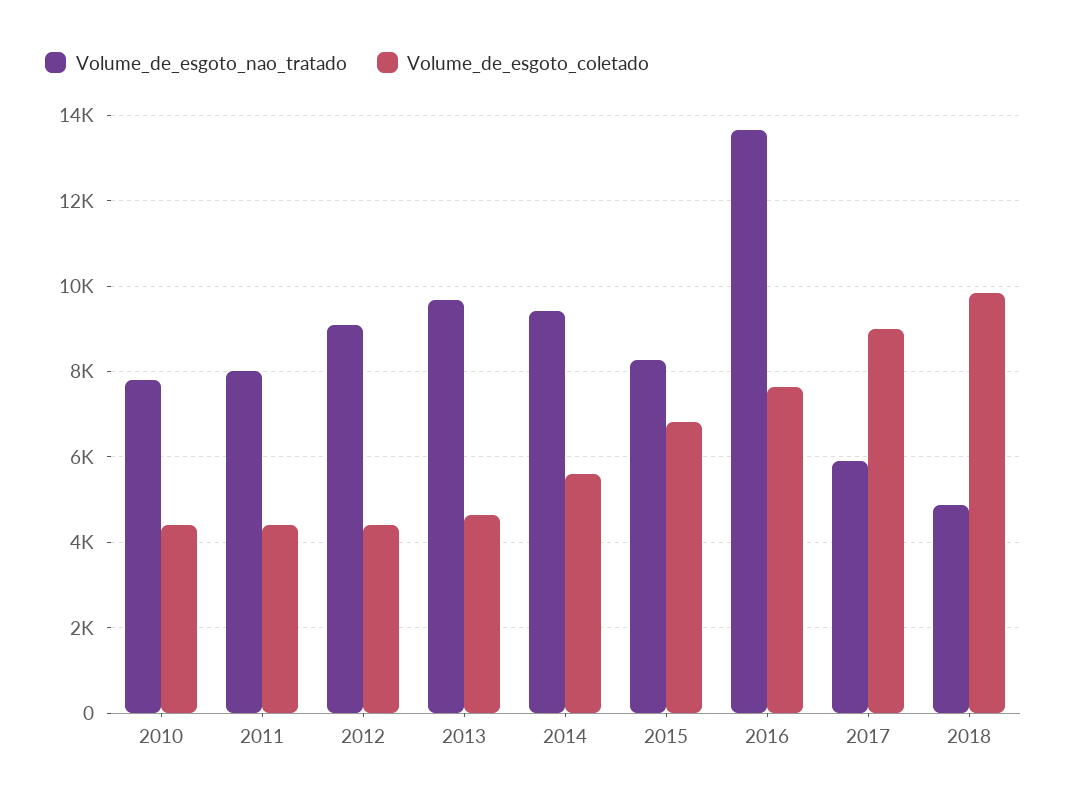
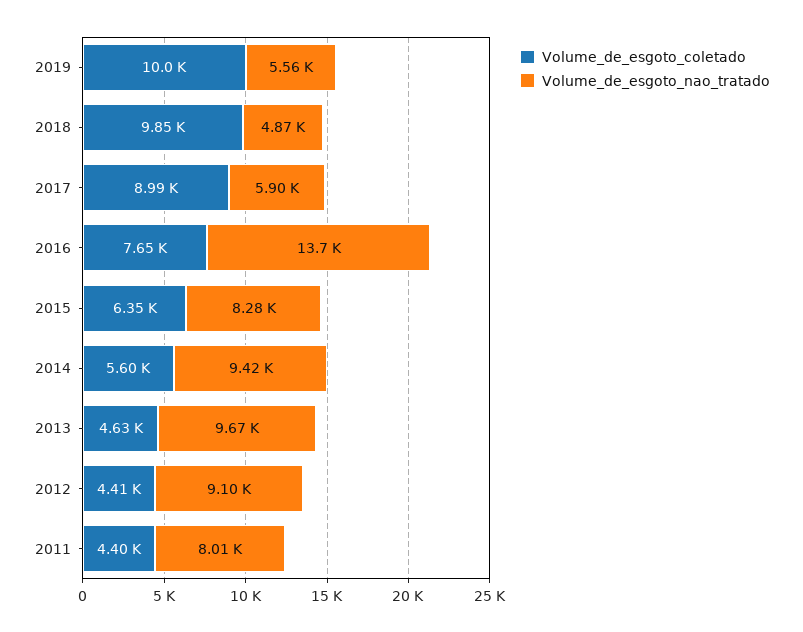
Volume_de_esgoto_nao_tratado, 2010: 7800 -> none
Volume_de_esgoto_coletado, 2010: 4400 -> none
Volume_de_esgoto_coletado, 2015: 6800 -> 6350
Volume_de_esgoto_coletado, 2019: none -> 10000
Volume_de_esgoto_nao_tratado, 2019: none -> 5560

